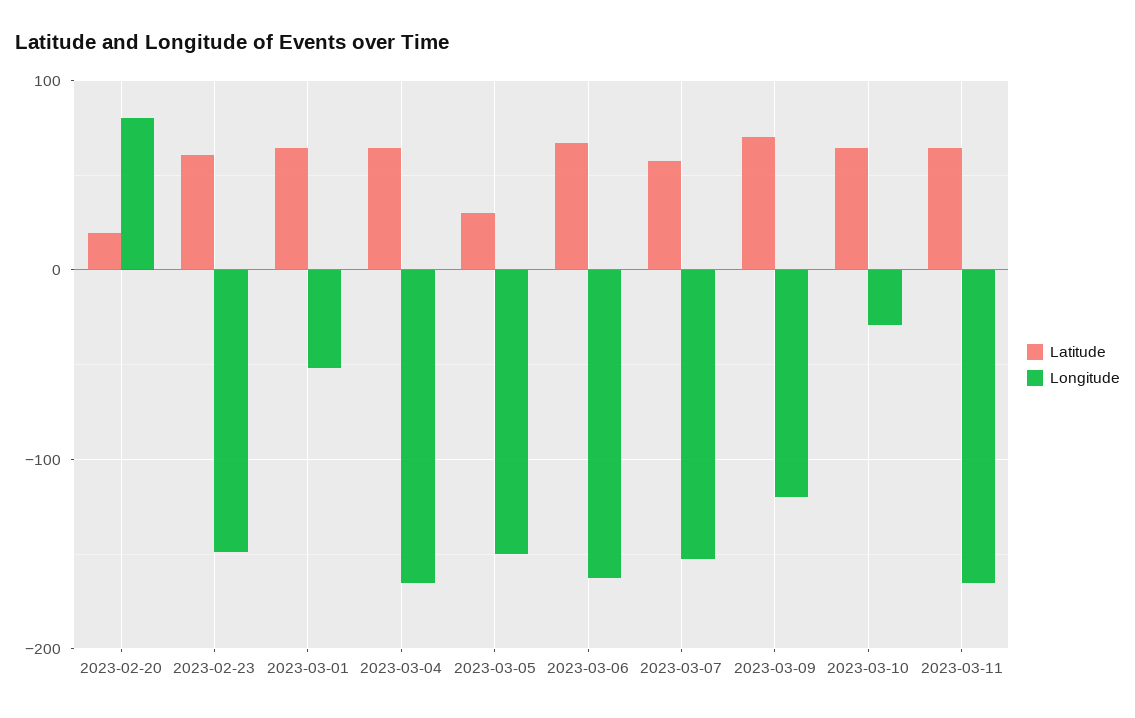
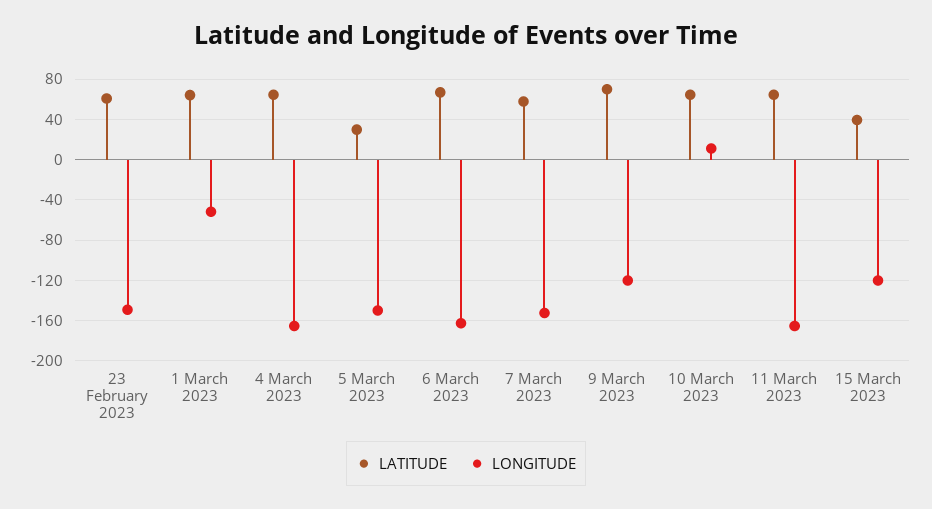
Latitude, 2023-02-20: 20 -> none
Longitude, 2023-02-20: 80 -> none
Longitude, 2023-03-10: -30 -> 10
Latitude, 15 March 2023: none -> 40
Longitude, 15 March 2023: none -> -120

